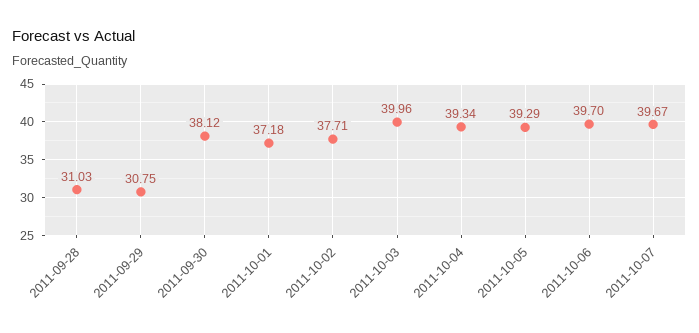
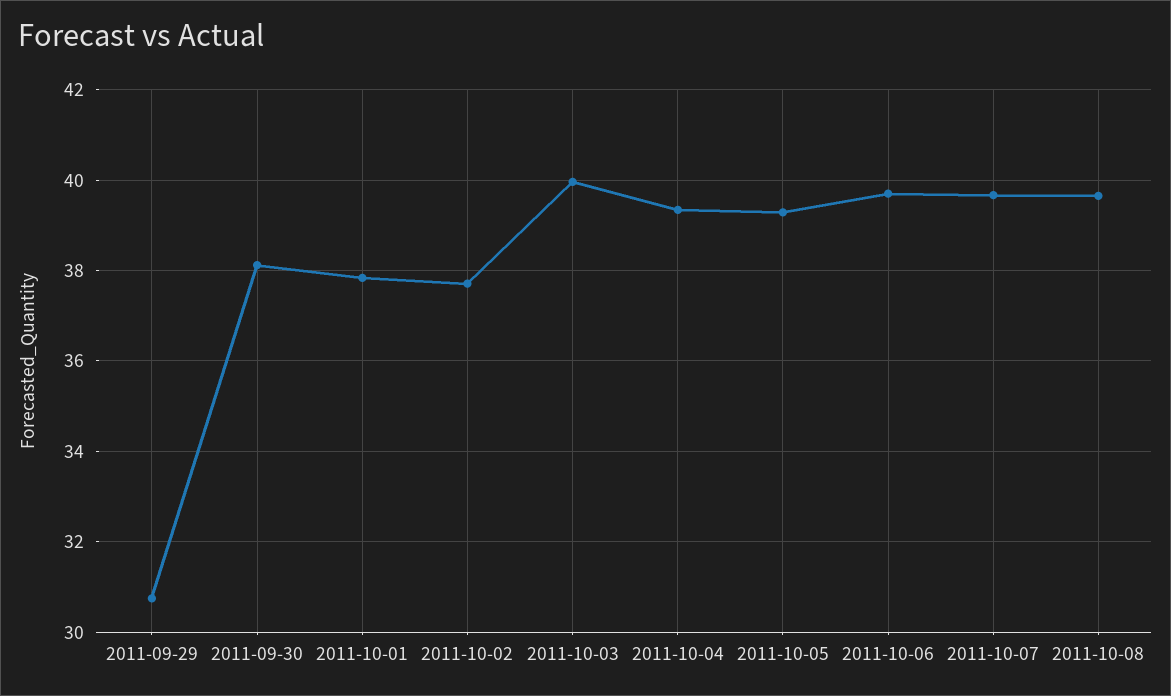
2011-09-28: 31.03 -> none
2011-10-01: 37.18 -> 37.8
2011-10-08: none -> 39.6

